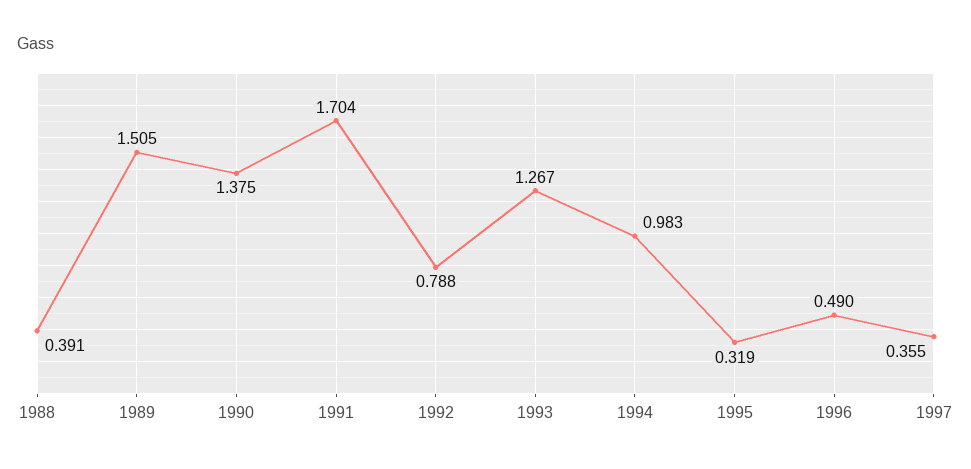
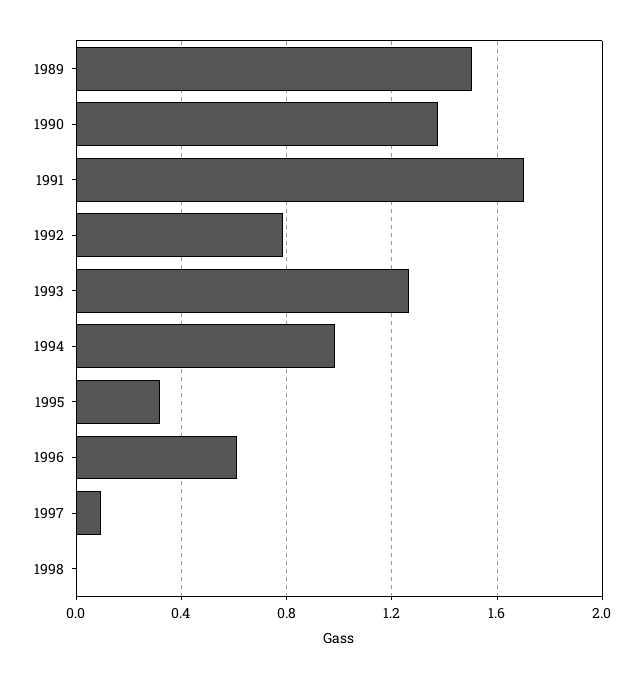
1988: 0.391 -> none
1996: 0.49 -> 0.6
1997: 0.355 -> 0.1
1998: none -> 0

